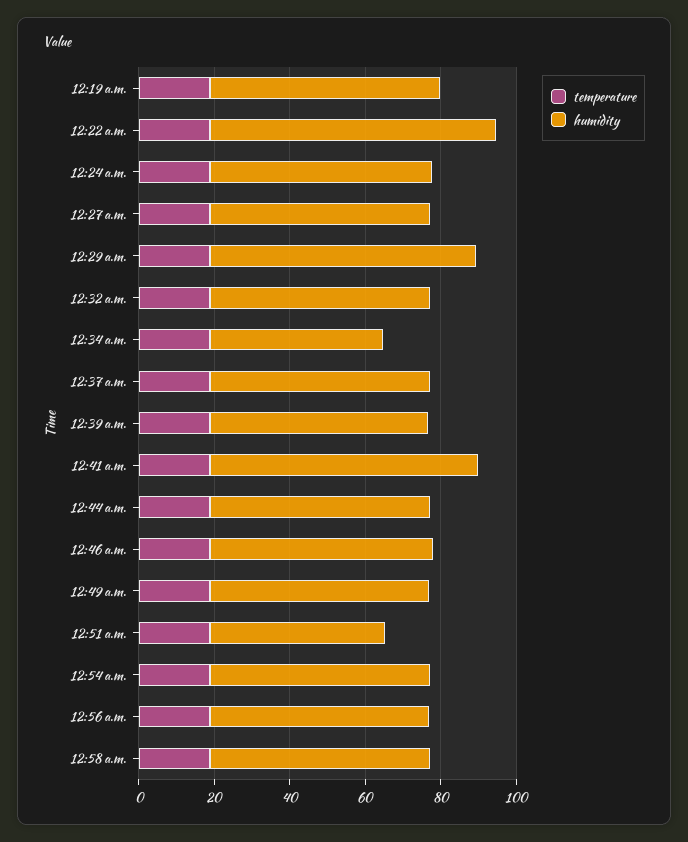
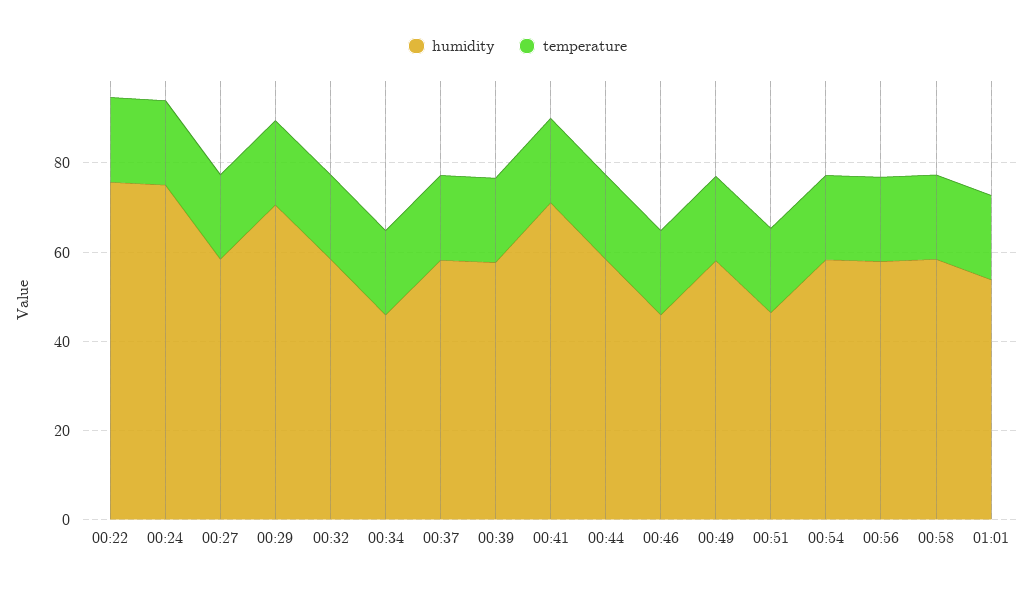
temperature, 12:19 a.m.: 20 -> none
humidity, 12:19 a.m.: 60 -> none
humidity, 12:24 a.m.: 60 -> 75
humidity, 12:46 a.m.: 60 -> 45
humidity, 01:01: none -> 55
temperature, 01:01: none -> 20

